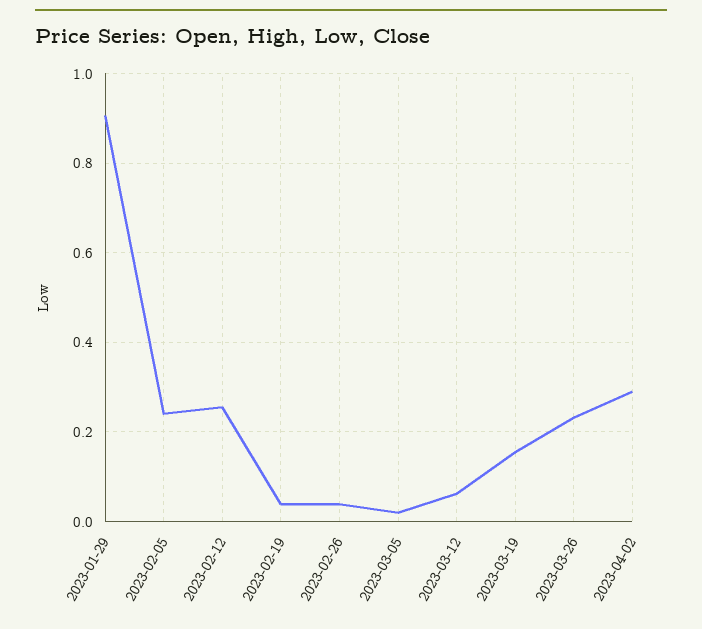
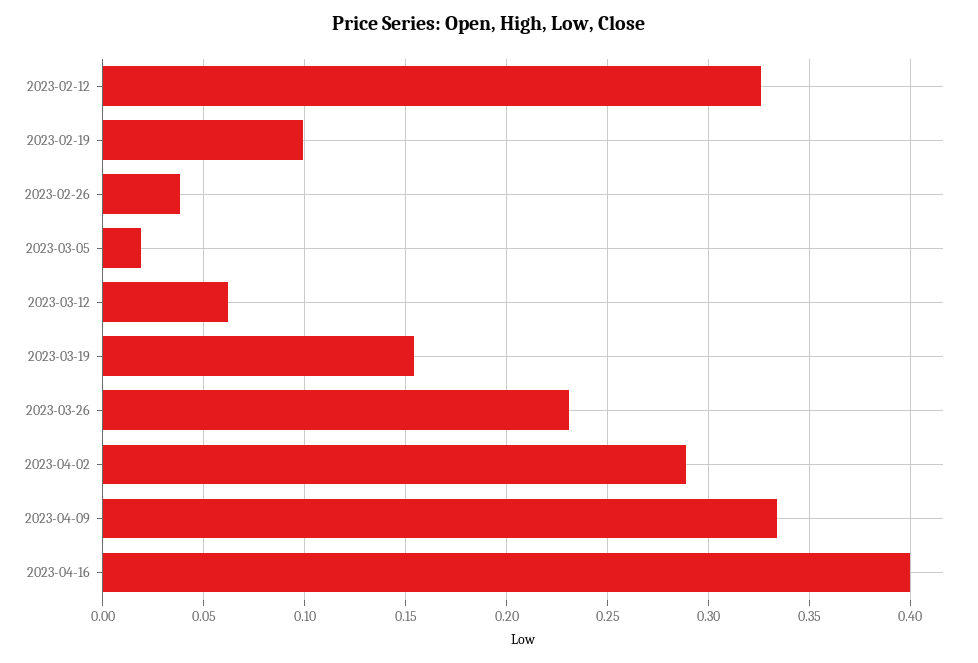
2023-01-29: 0.9 -> none
2023-02-05: 0.24 -> none
2023-02-12: 0.26 -> 0.325
2023-02-19: 0.04 -> 0.1
2023-04-09: none -> 0.335
2023-04-16: none -> 0.4

